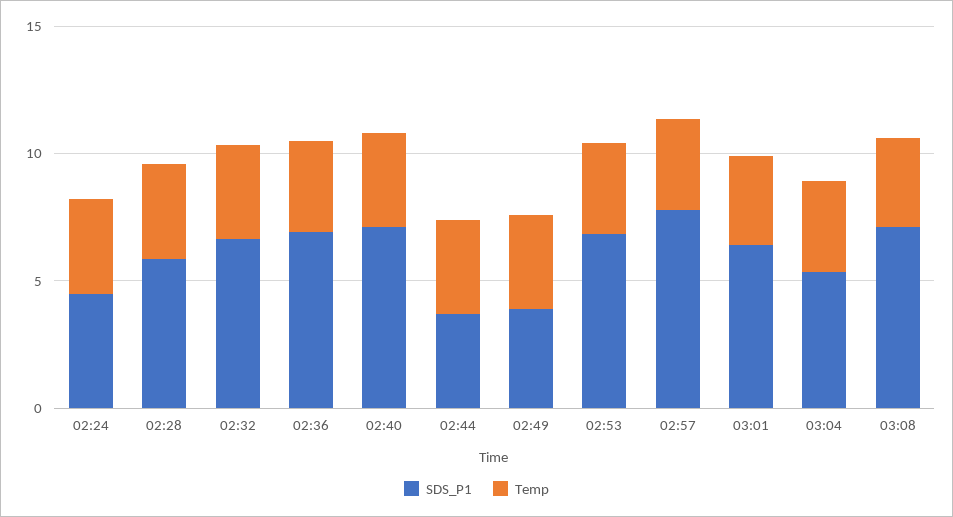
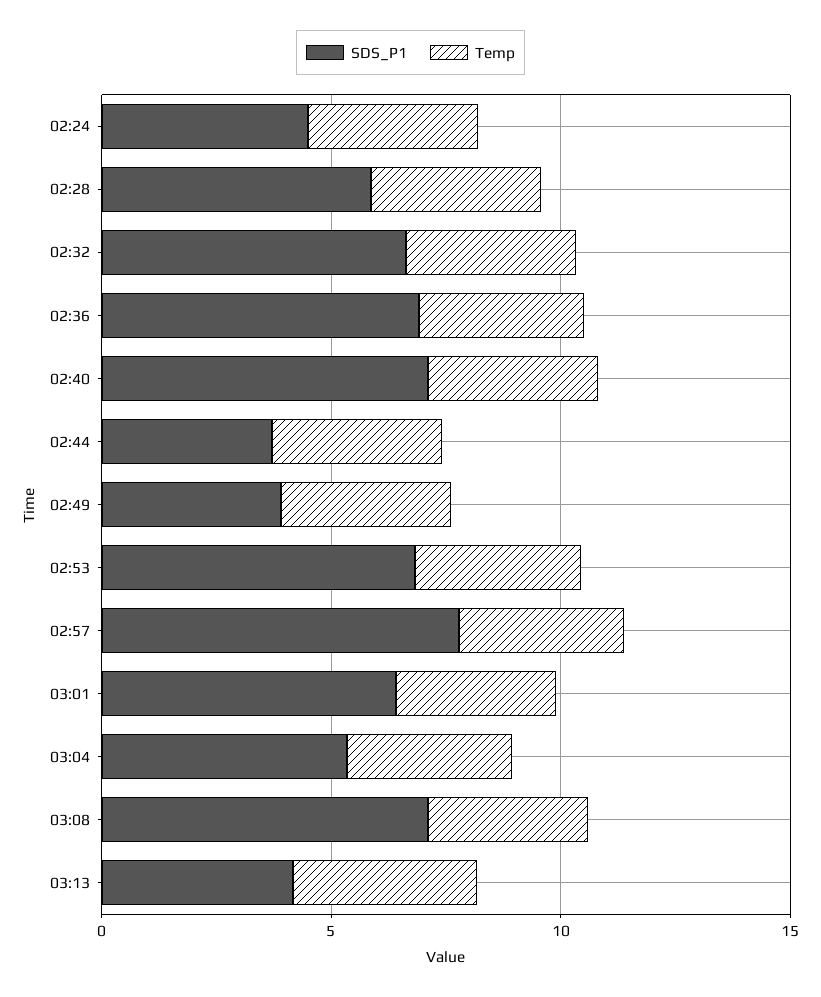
SDS_P1, 03:13: none -> 4
Temp, 03:13: none -> 4

